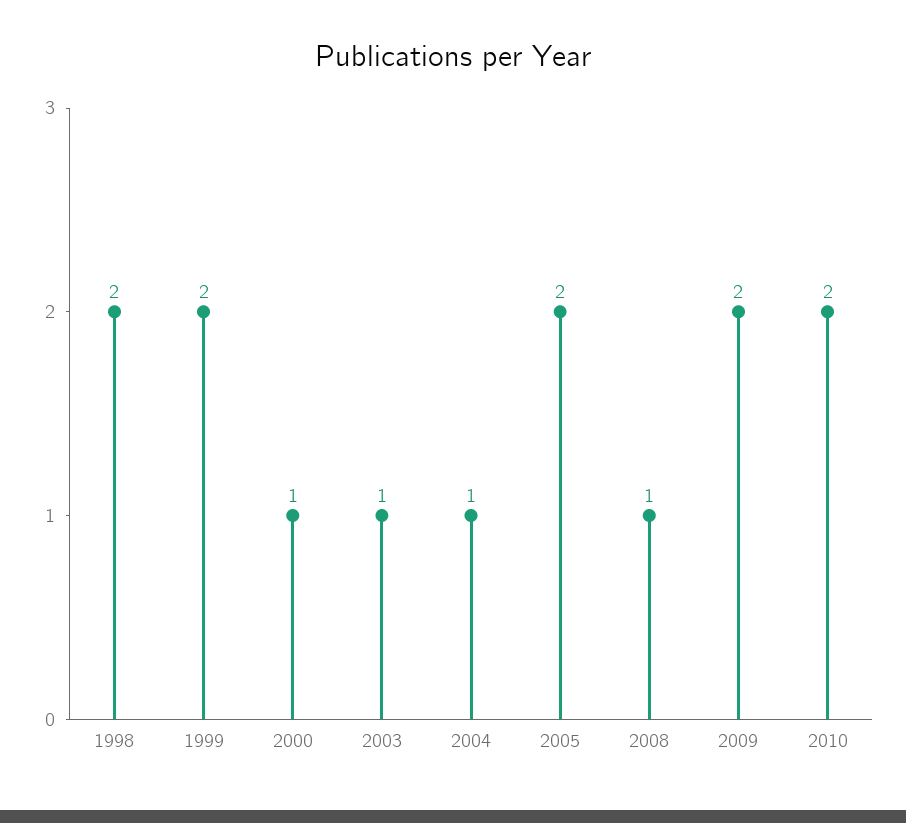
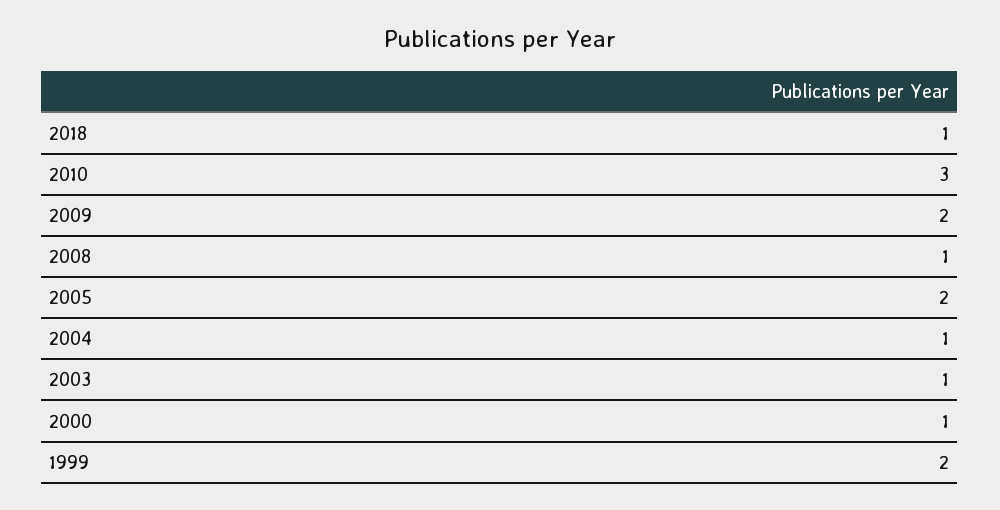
1998: 2 -> none
2010: 2 -> 3
2018: none -> 1

